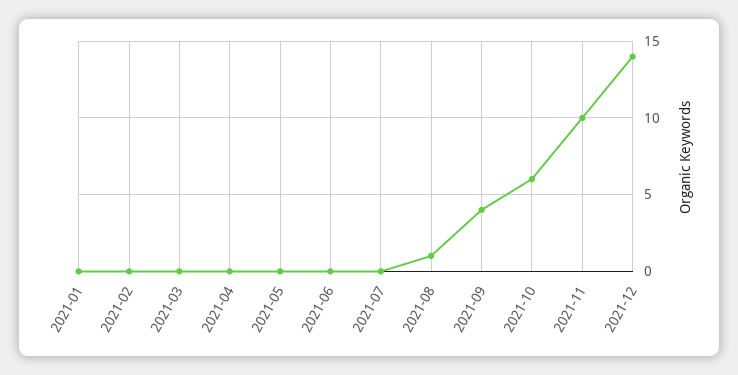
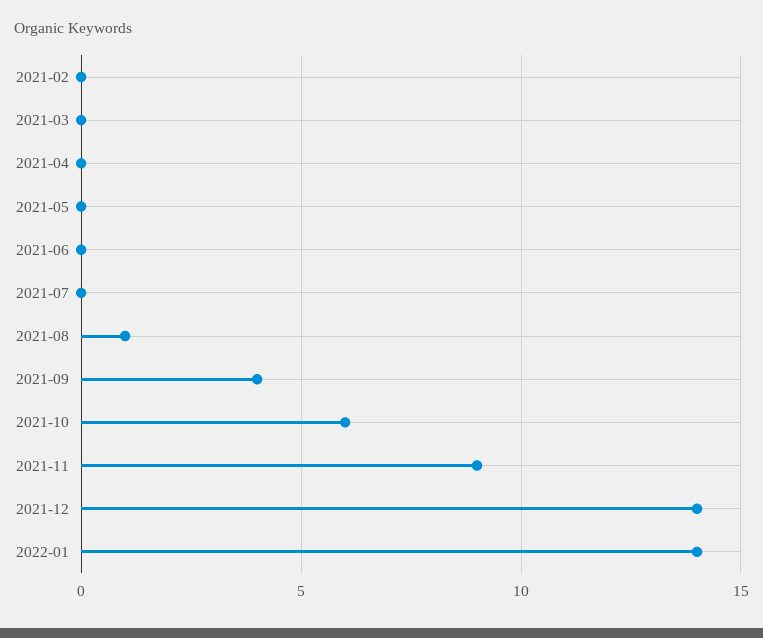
2021-01: 0 -> none
2021-11: 10 -> 9
2022-01: none -> 14

